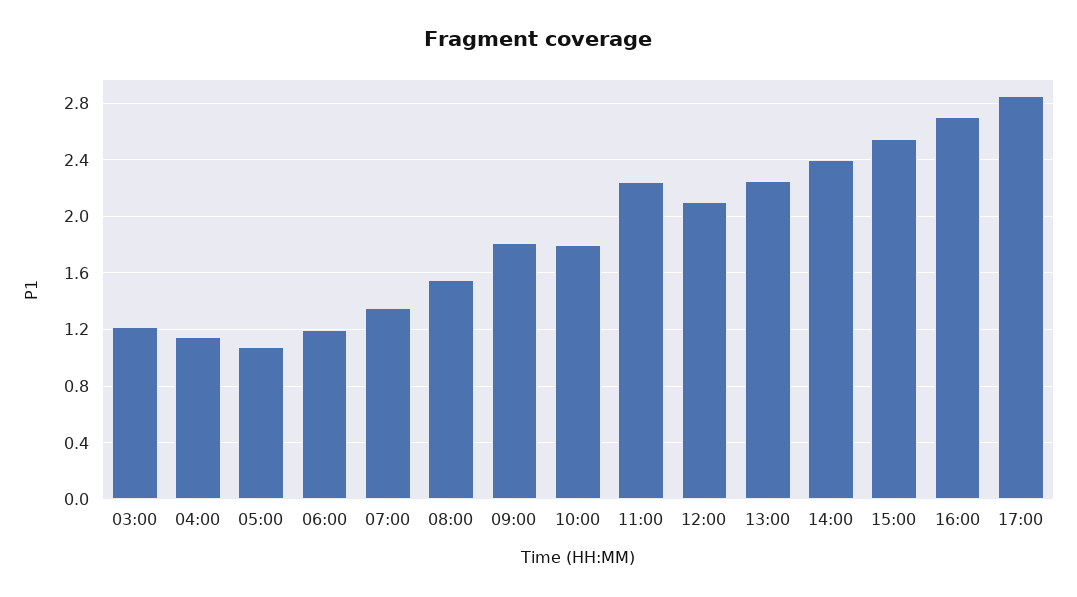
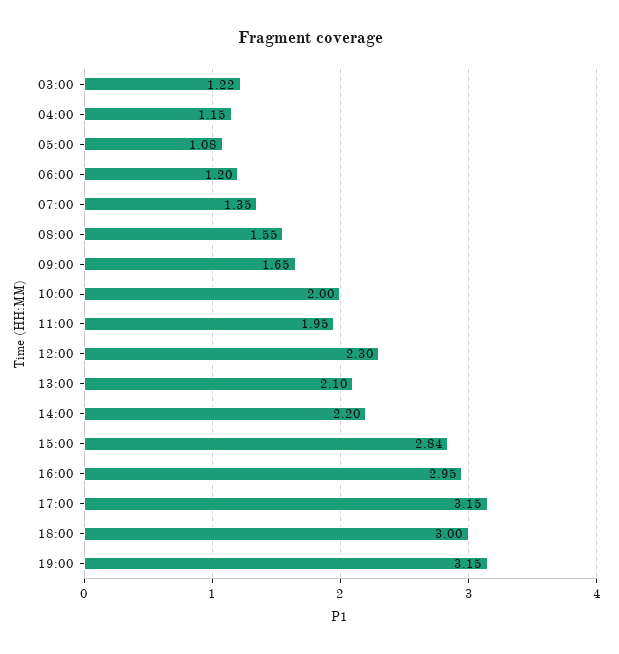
09:00: 1.8 -> 1.65
10:00: 1.8 -> 2
11:00: 2.25 -> 1.95
12:00: 2.1 -> 2.3
13:00: 2.25 -> 2.1
14:00: 2.4 -> 2.2
15:00: 2.55 -> 2.84
16:00: 2.7 -> 2.95
17:00: 2.85 -> 3.15
18:00: none -> 3
19:00: none -> 3.15

